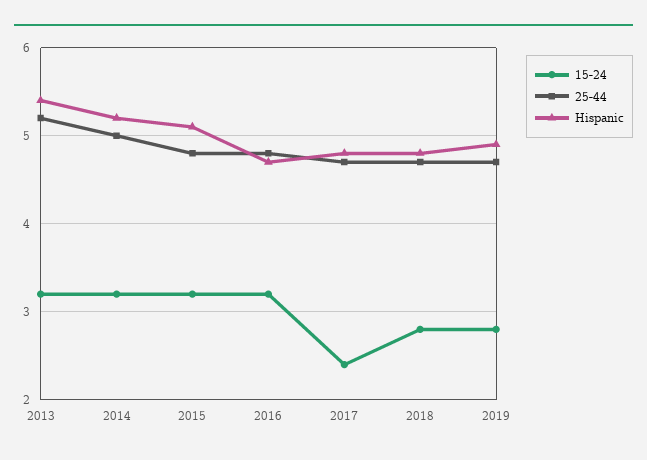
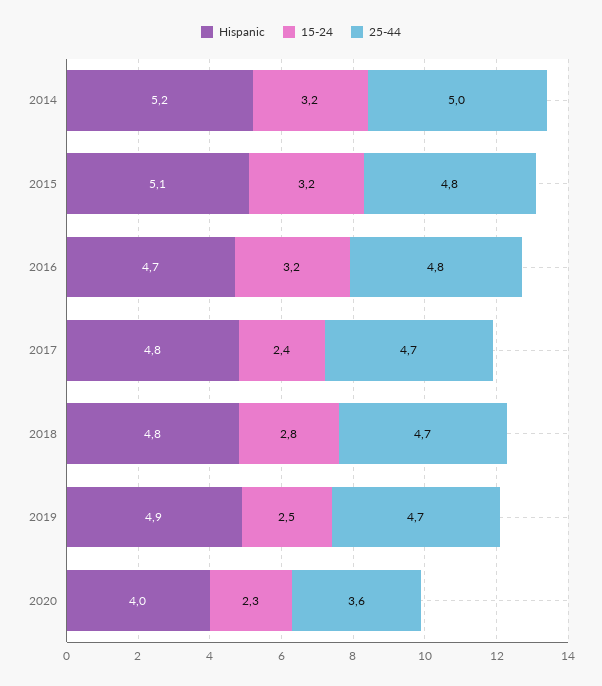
15-24, 2013: 3.2 -> none
25-44, 2013: 5.2 -> none
Hispanic, 2013: 5.4 -> none
15-24, 2019: 2.8 -> 2.5
Hispanic, 2020: none -> 4
15-24, 2020: none -> 2.3
25-44, 2020: none -> 3.6

